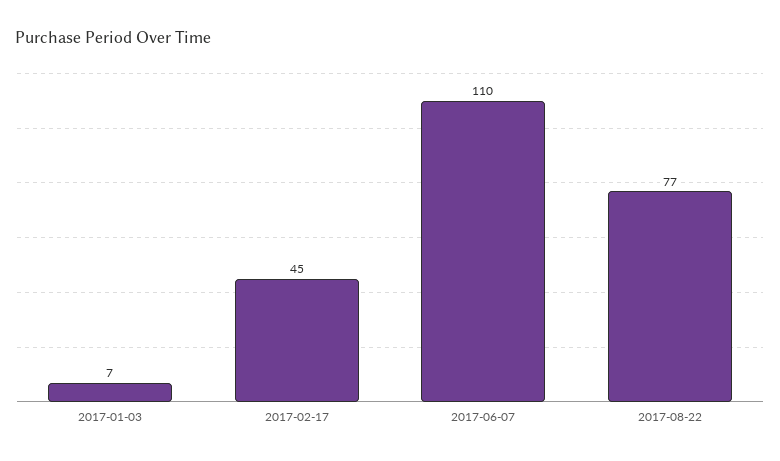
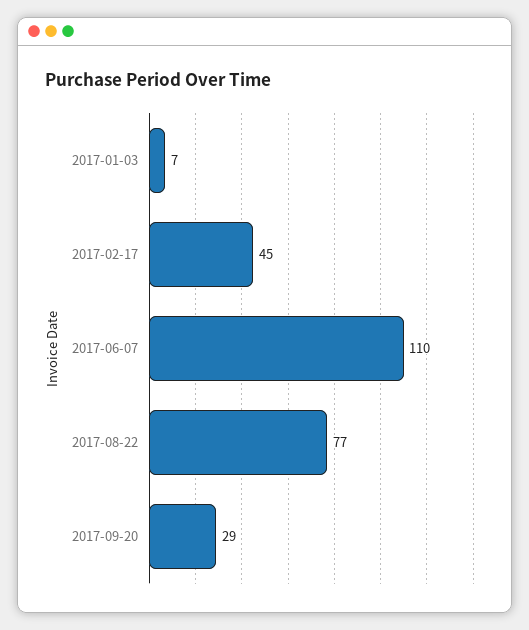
2017-09-20: none -> 29

